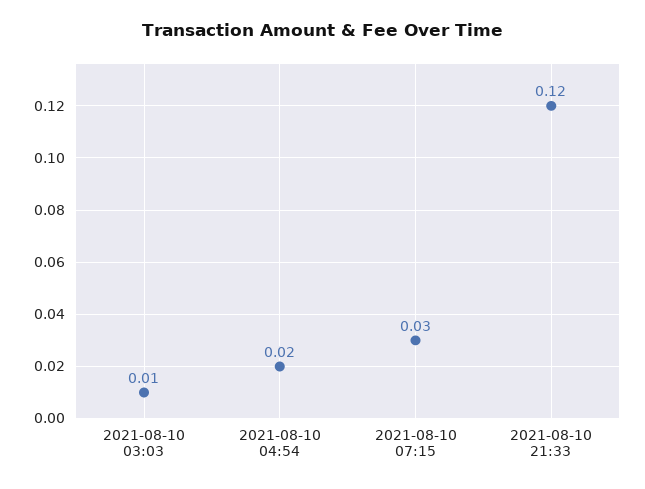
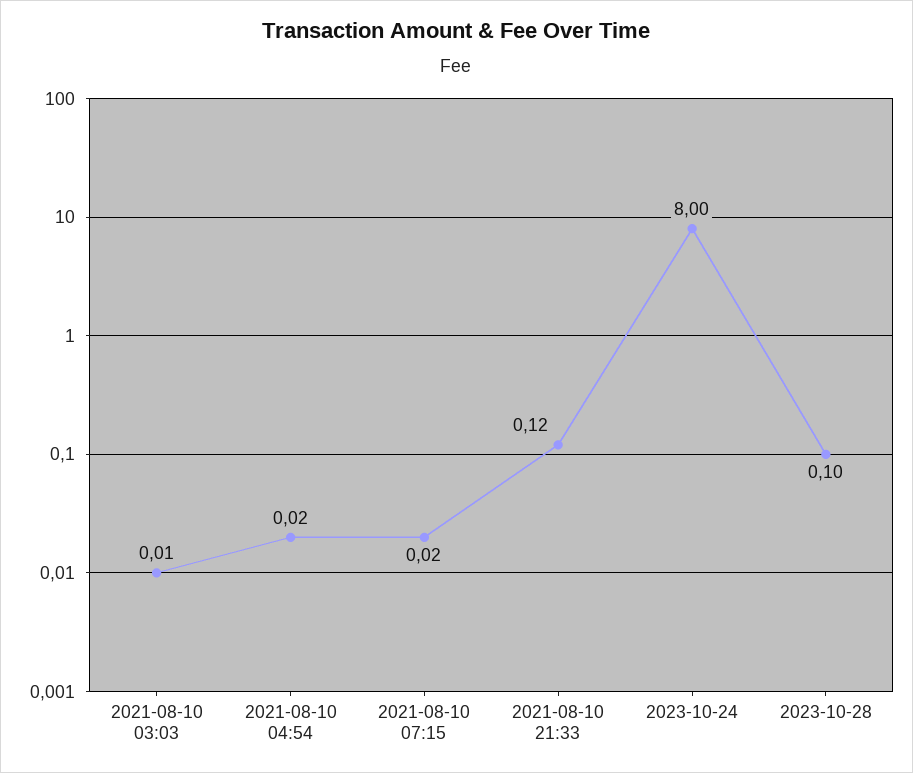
2021-08-10 07:15: 0.03 -> 0.02
2023-10-24: none -> 8
2023-10-28: none -> 0.1

